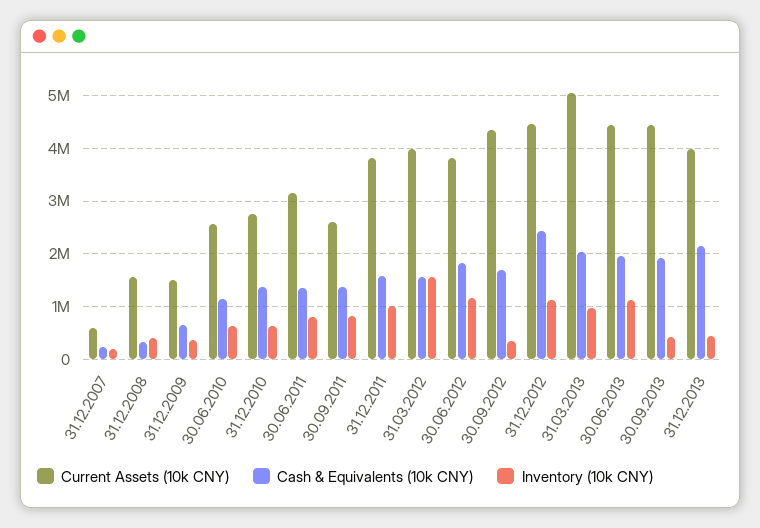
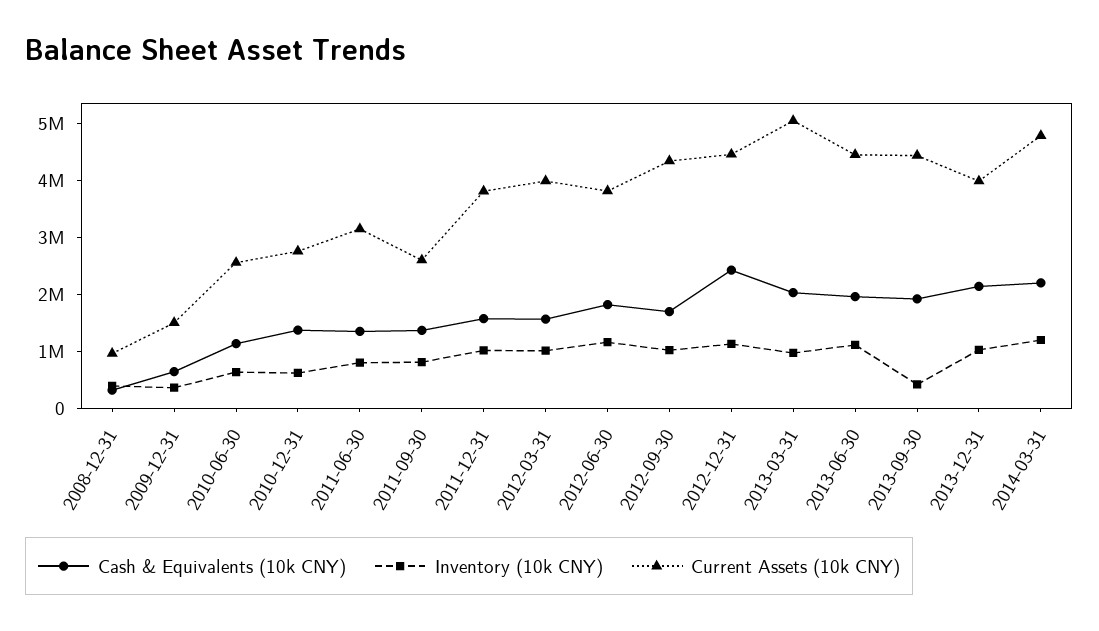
Current Assets (10k CNY), 31.12.2007: 600000 -> none
Cash & Equivalents (10k CNY), 31.12.2007: 200000 -> none
Inventory (10k CNY), 31.12.2007: 200000 -> none
Current Assets (10k CNY), 31.12.2008: 1600000 -> 1000000
Inventory (10k CNY), 31.03.2012: 1600000 -> 1000000
Inventory (10k CNY), 30.09.2012: 400000 -> 1000000
Inventory (10k CNY), 31.12.2013: 400000 -> 1000000
Cash & Equivalents (10k CNY), 2014-03-31: none -> 2200000
Inventory (10k CNY), 2014-03-31: none -> 1200000
Current Assets (10k CNY), 2014-03-31: none -> 4800000

